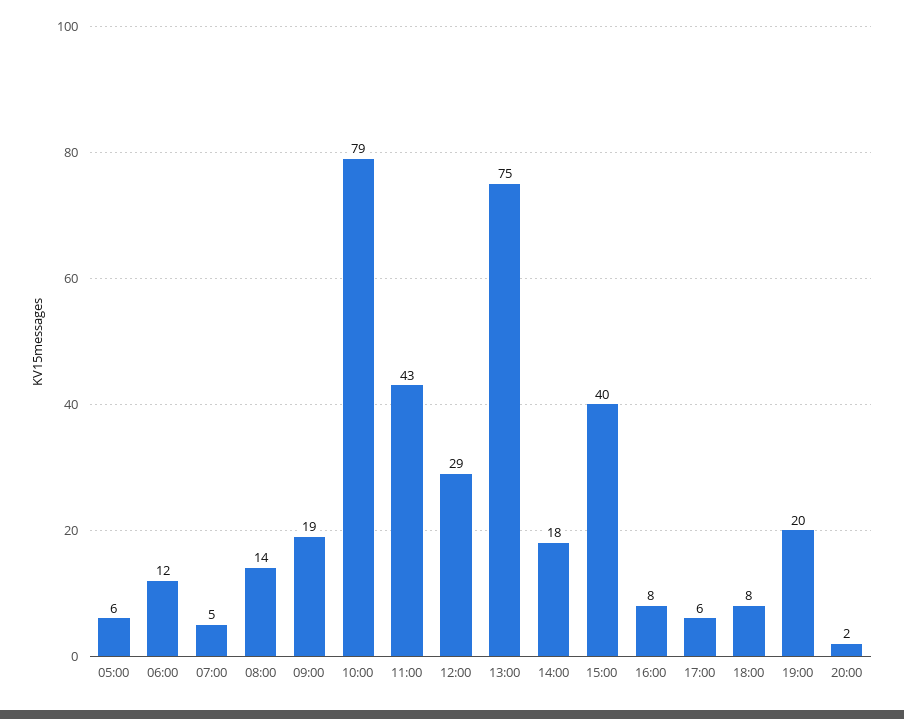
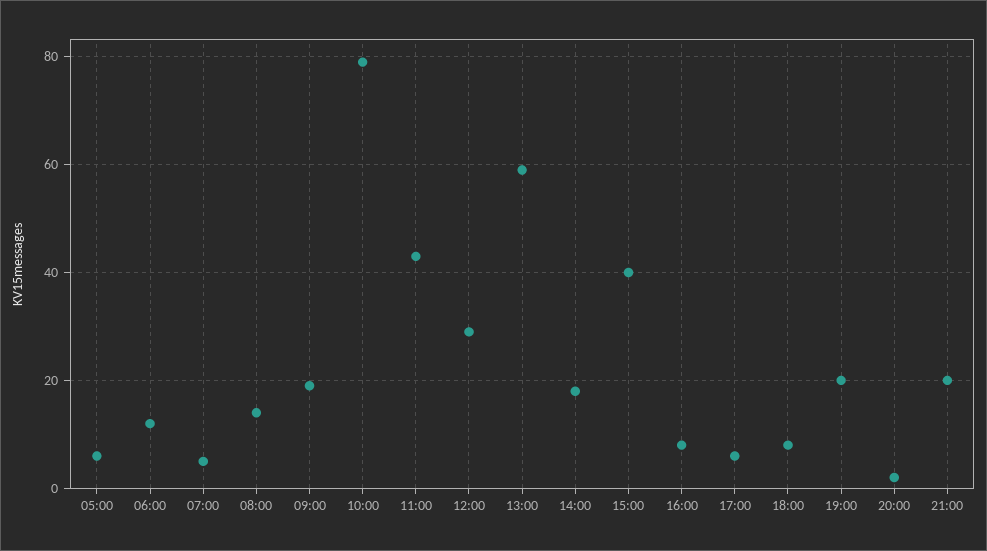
13:00: 75 -> 60
21:00: none -> 20

